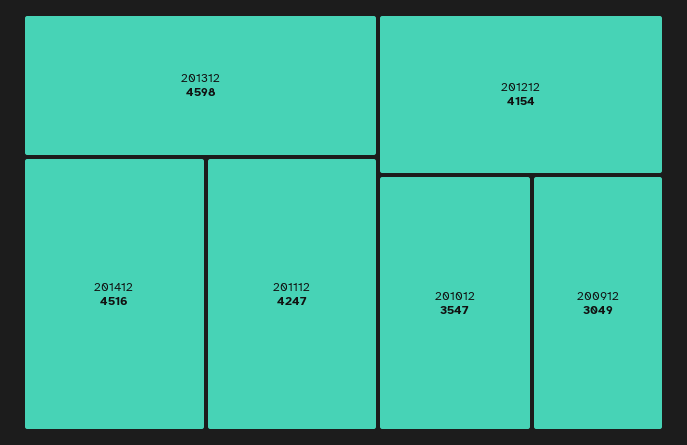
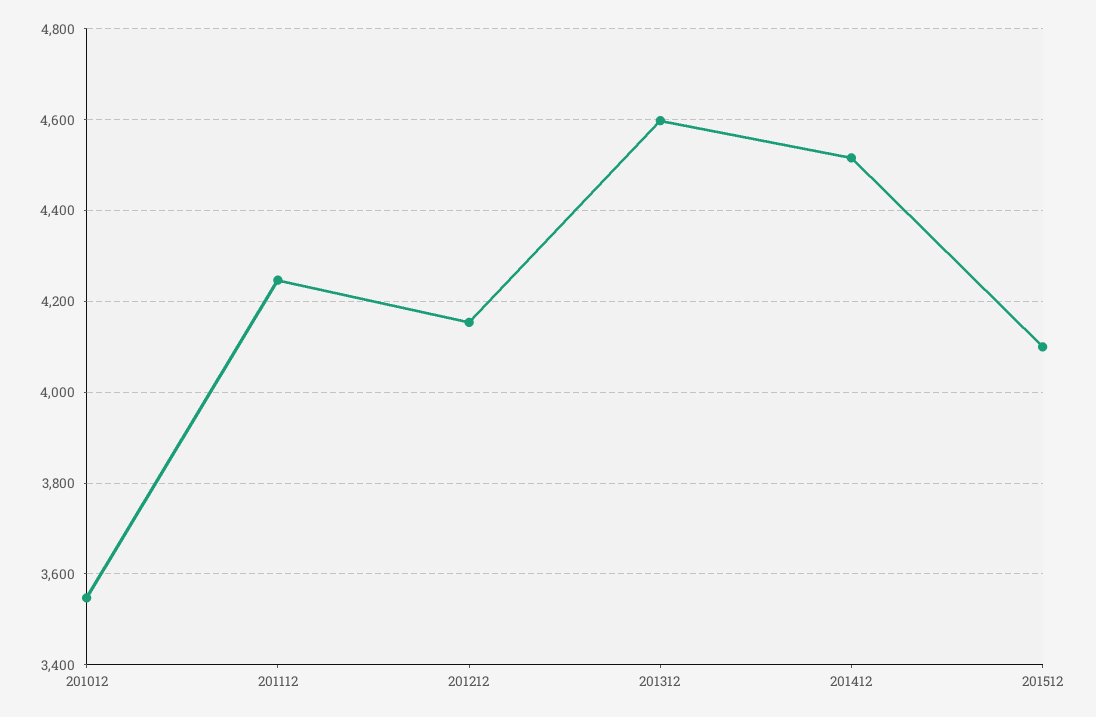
200912: 3049 -> none
201512: none -> 4100

